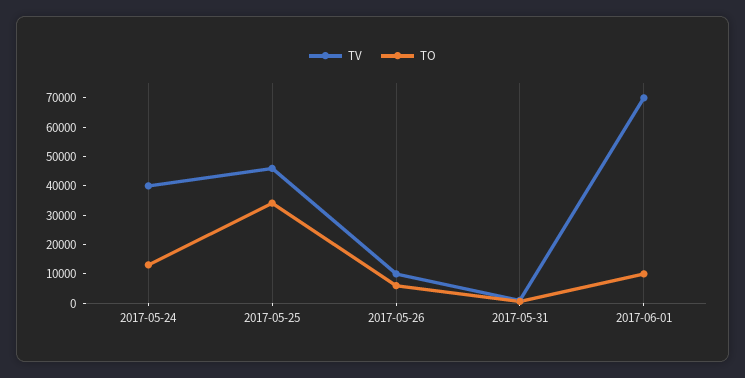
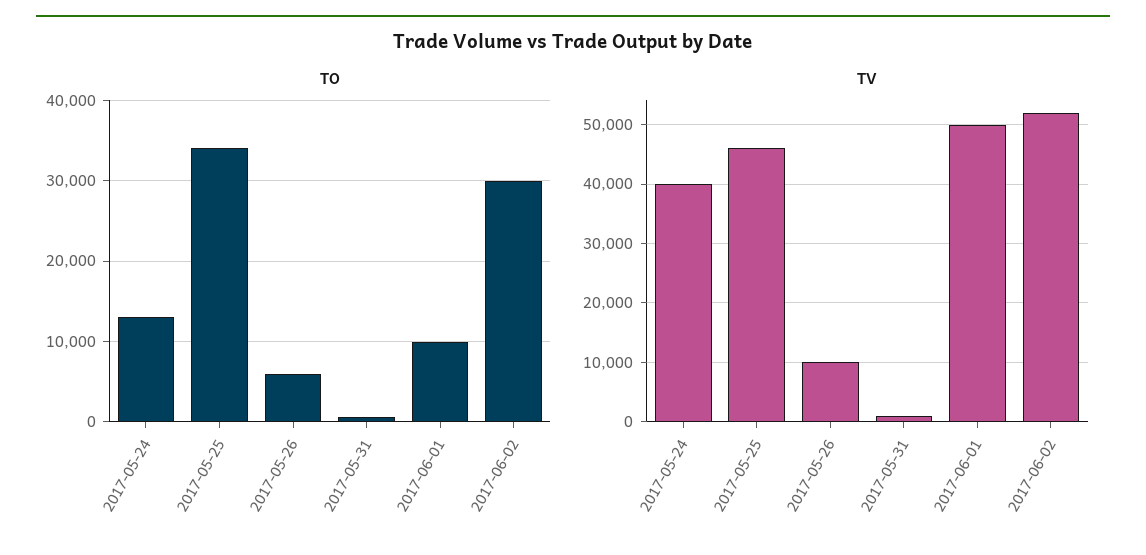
TV, 2017-06-01: 70000 -> 50000
TO, 2017-06-02: none -> 30000
TV, 2017-06-02: none -> 52000

